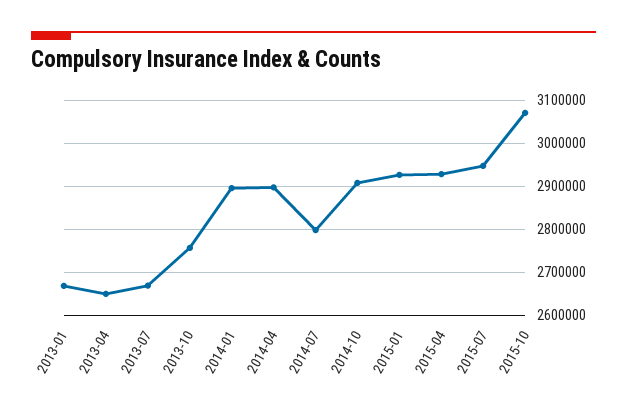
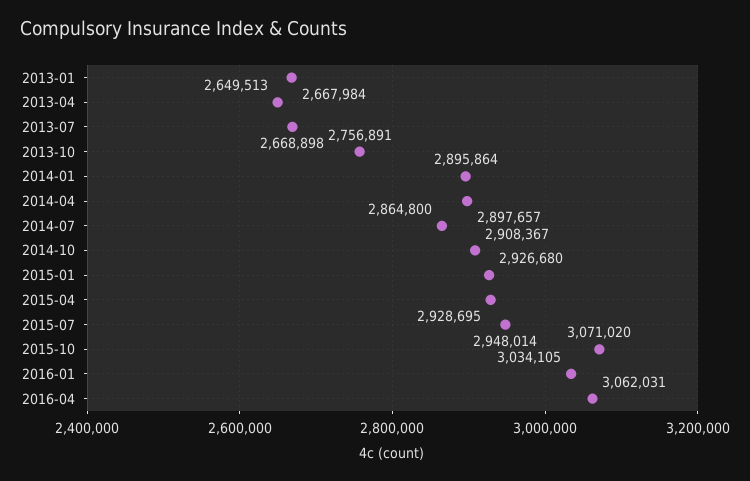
2014-07: 2800000 -> 2864800
2016-01: none -> 3034105
2016-04: none -> 3062031

